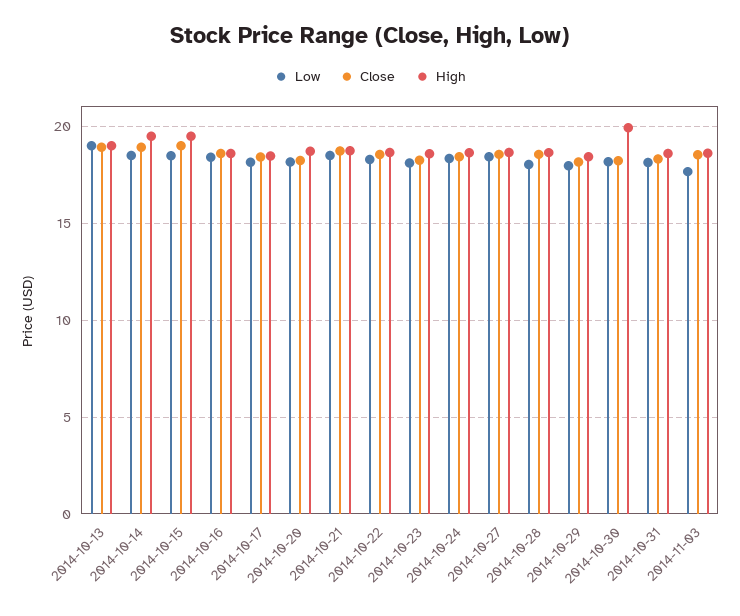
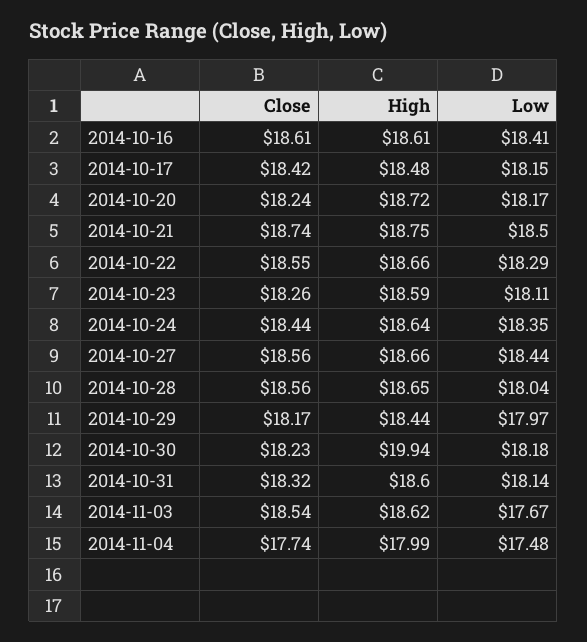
Low, 2014-10-13: 19 -> none
Close, 2014-10-13: 19 -> none
High, 2014-10-13: 19 -> none
Low, 2014-10-14: 18.5 -> none
Close, 2014-10-14: 19 -> none
High, 2014-10-14: 19.5 -> none
Low, 2014-10-15: 18.5 -> none
Close, 2014-10-15: 19 -> none
High, 2014-10-15: 19.5 -> none
Close, 2014-11-04: none -> 17.74
High, 2014-11-04: none -> 17.99
Low, 2014-11-04: none -> 17.48

